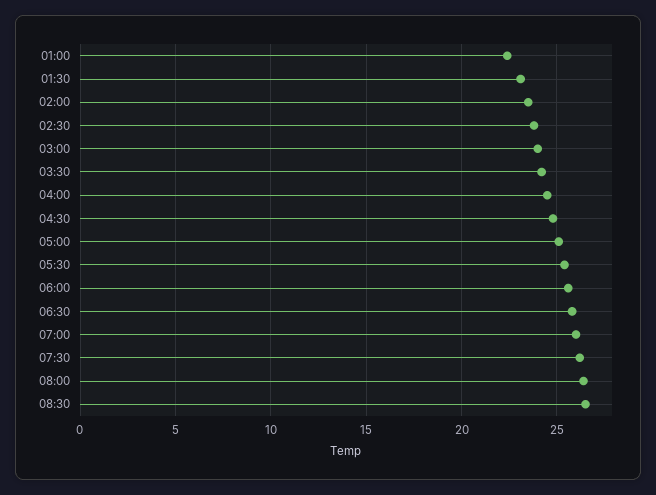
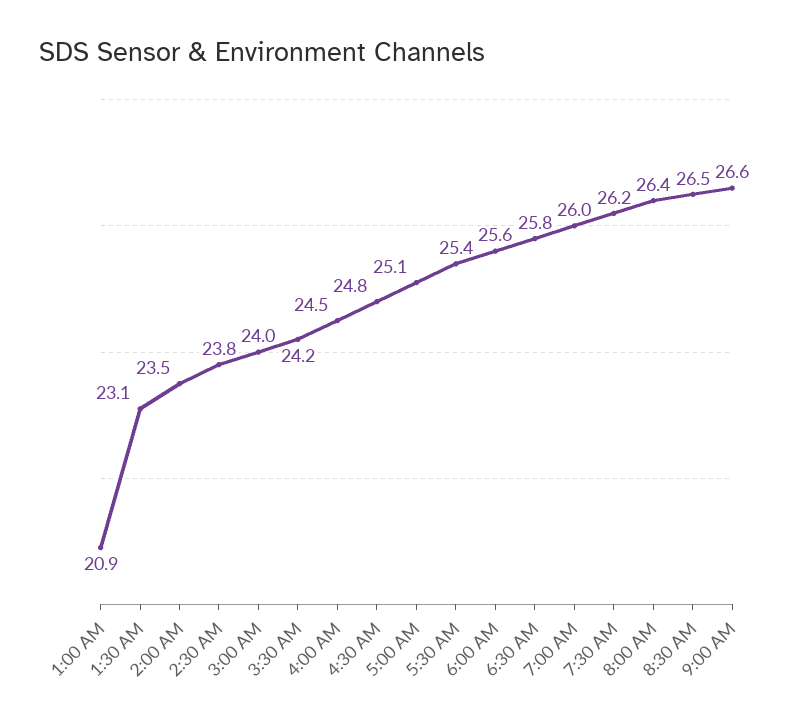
01:00: 22.5 -> 20.9
9:00 AM: none -> 26.6

